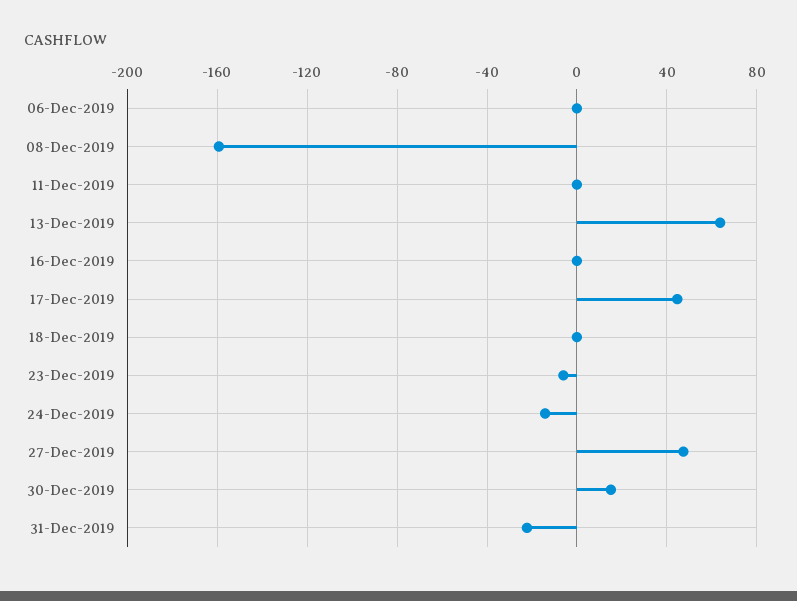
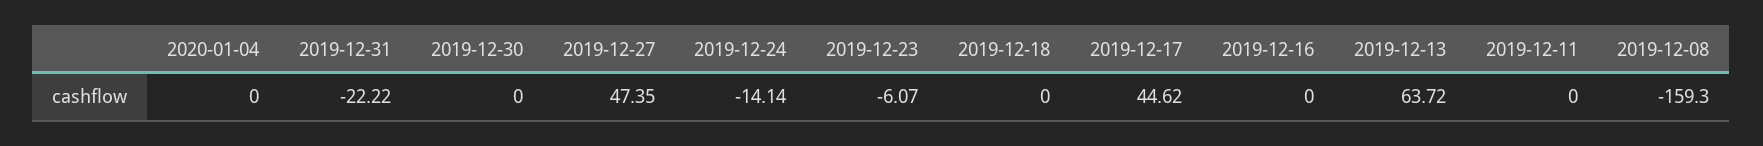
06-Dec-2019: 0 -> none
30-Dec-2019: 15 -> 0
2020-01-04: none -> 0

